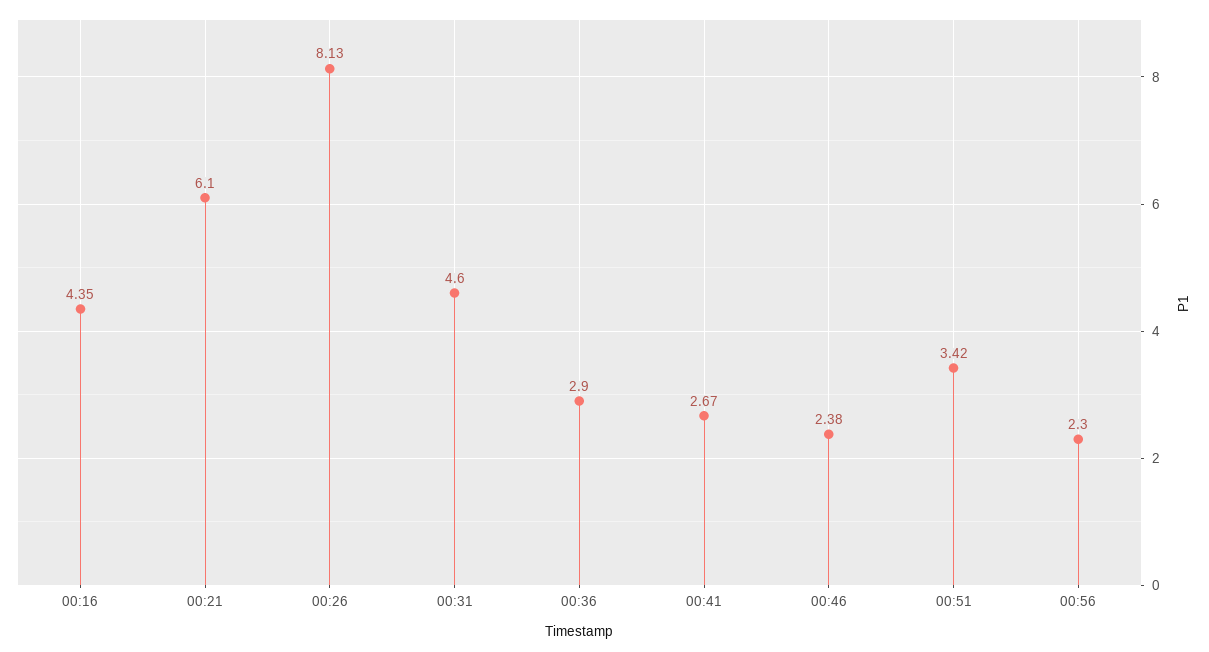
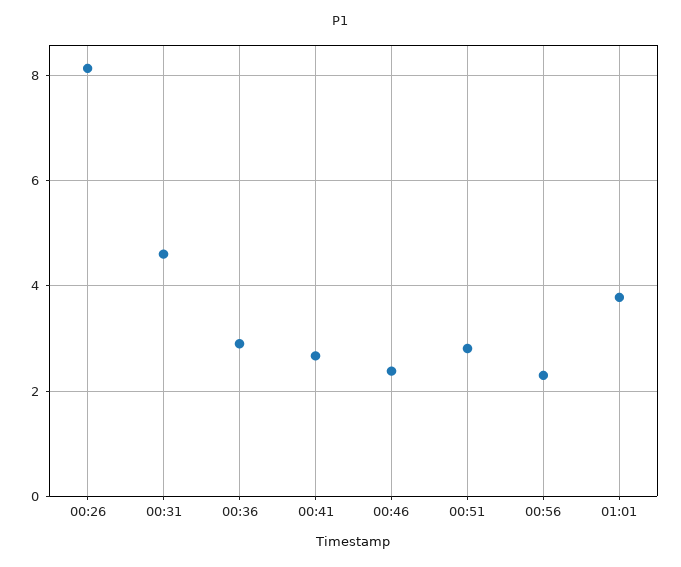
00:16: 4.35 -> none
00:21: 6.1 -> none
00:51: 3.42 -> 2.8
01:01: none -> 3.8

